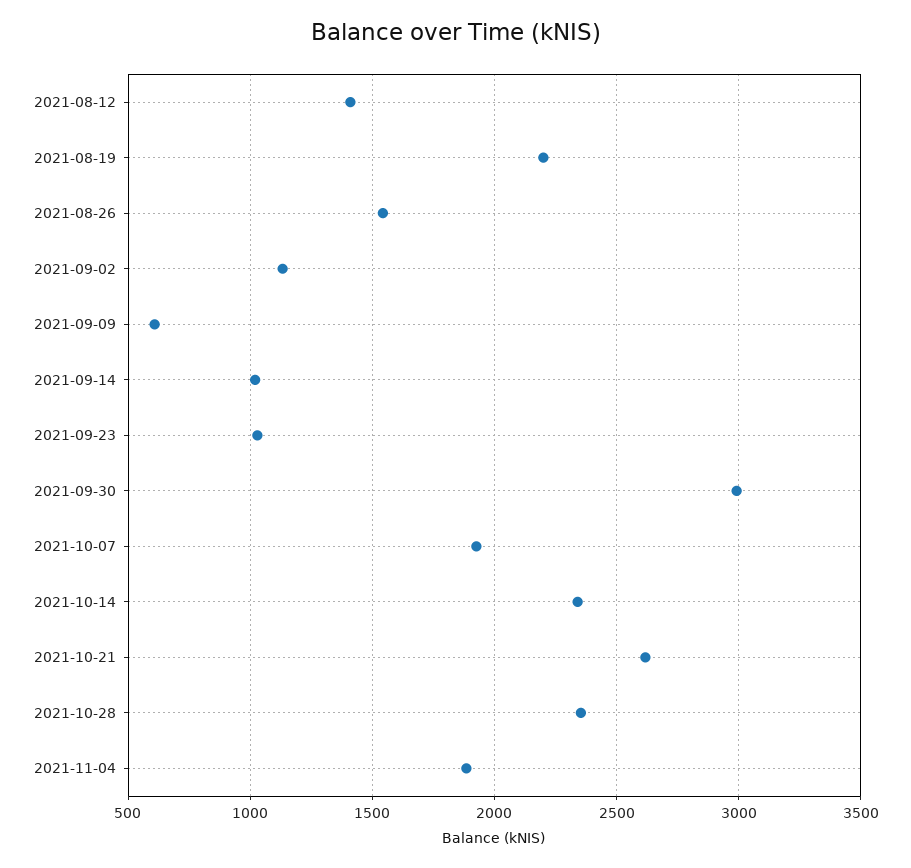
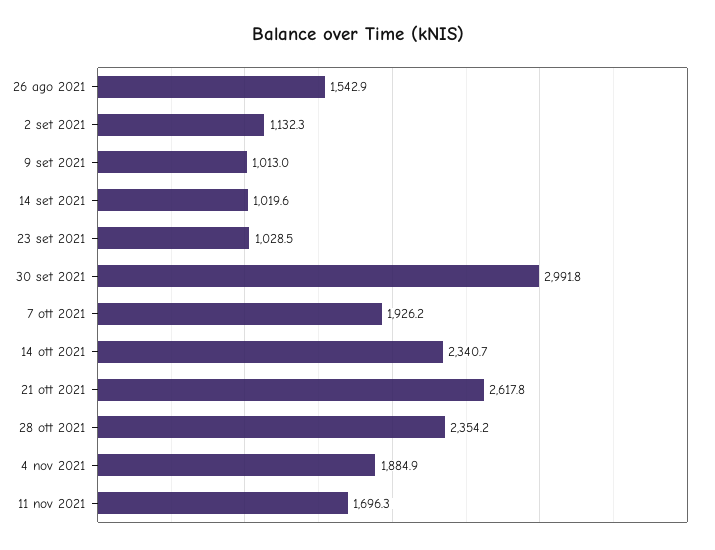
2021-08-12: 1400 -> none
2021-08-19: 2200 -> none
2021-09-09: 600 -> 1013
11 nov 2021: none -> 1696.3

